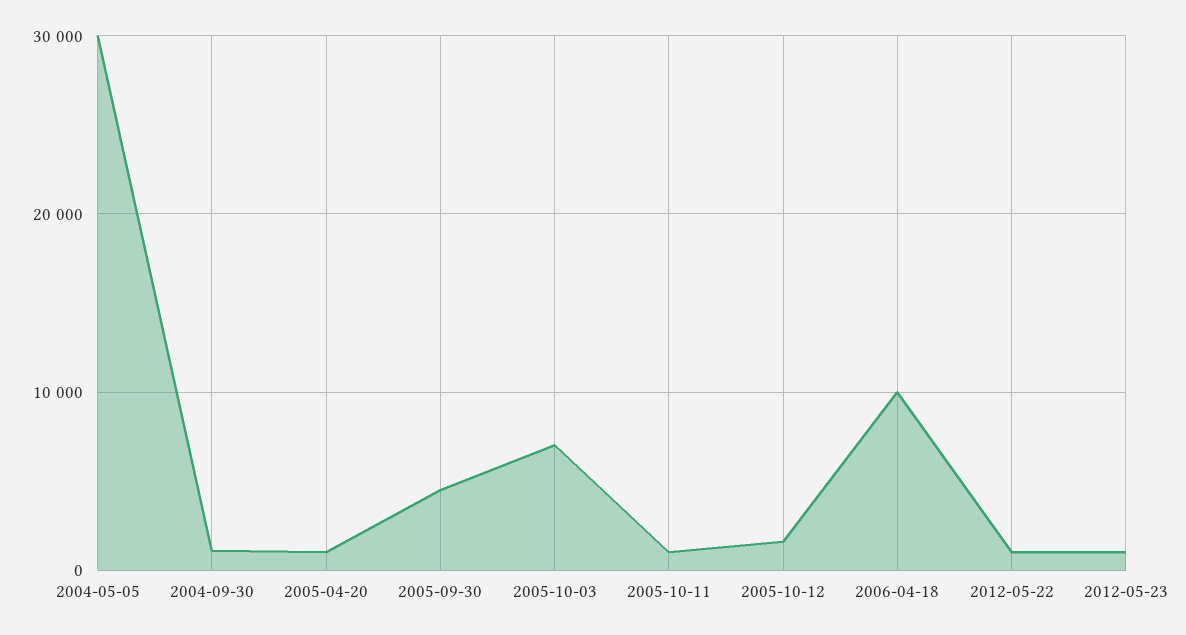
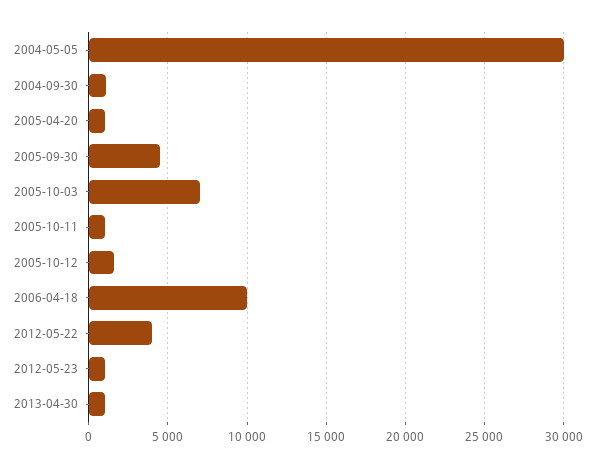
2012-05-22: 1000 -> 4000
2013-04-30: none -> 1000

